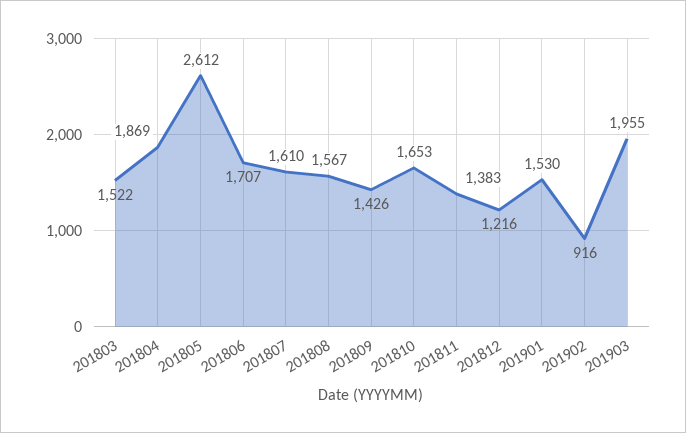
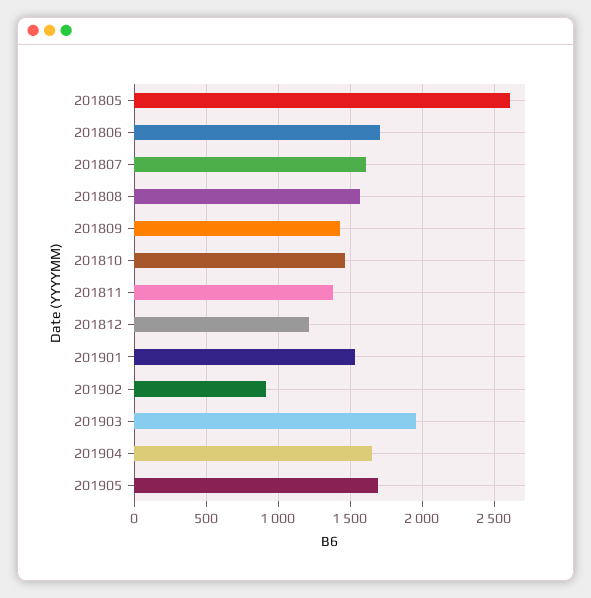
201803: 1522 -> none
201804: 1869 -> none
201810: 1653 -> 1450
201904: none -> 1650
201905: none -> 1700

